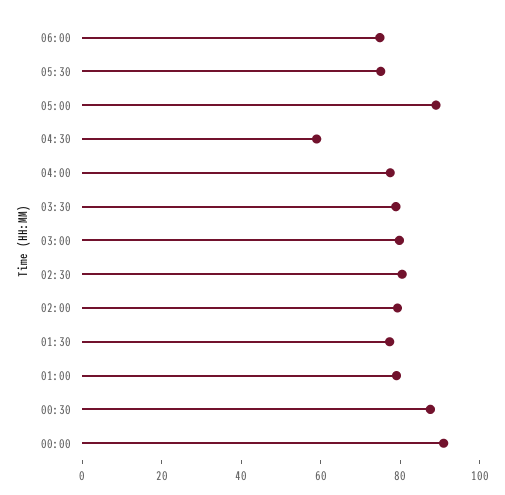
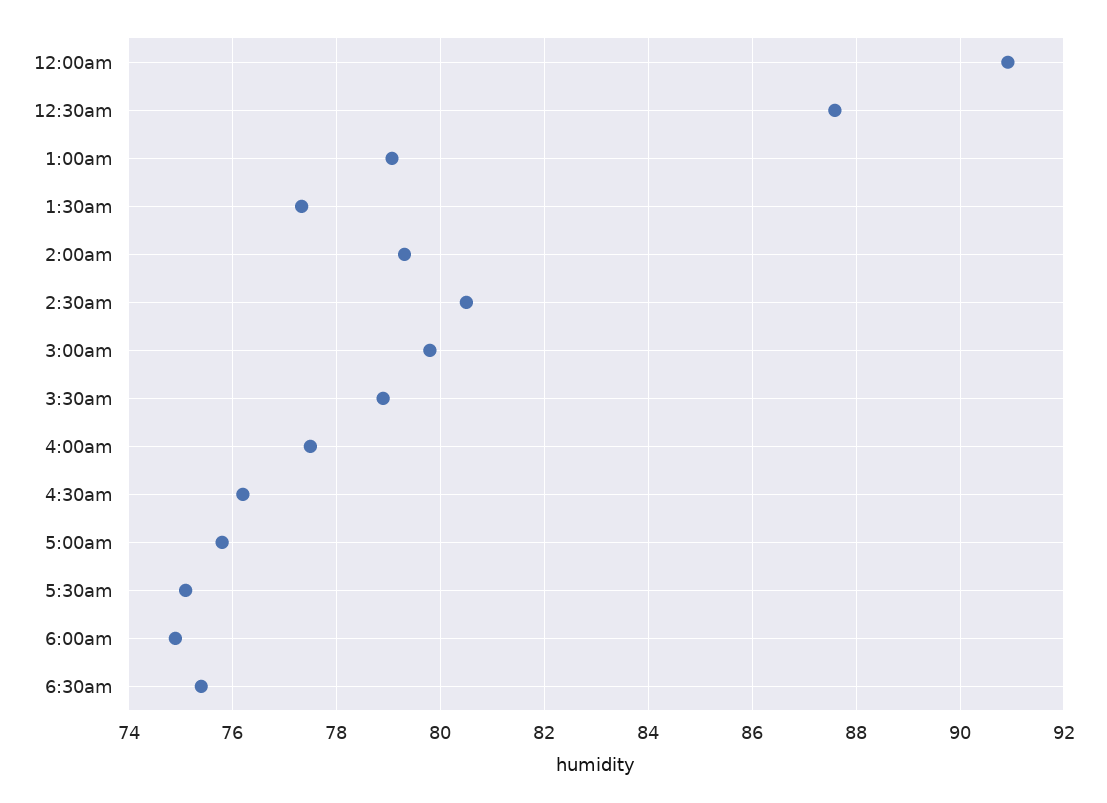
05:00: 90 -> 75.8
04:30: 60 -> 76.2
6:30am: none -> 75.4

